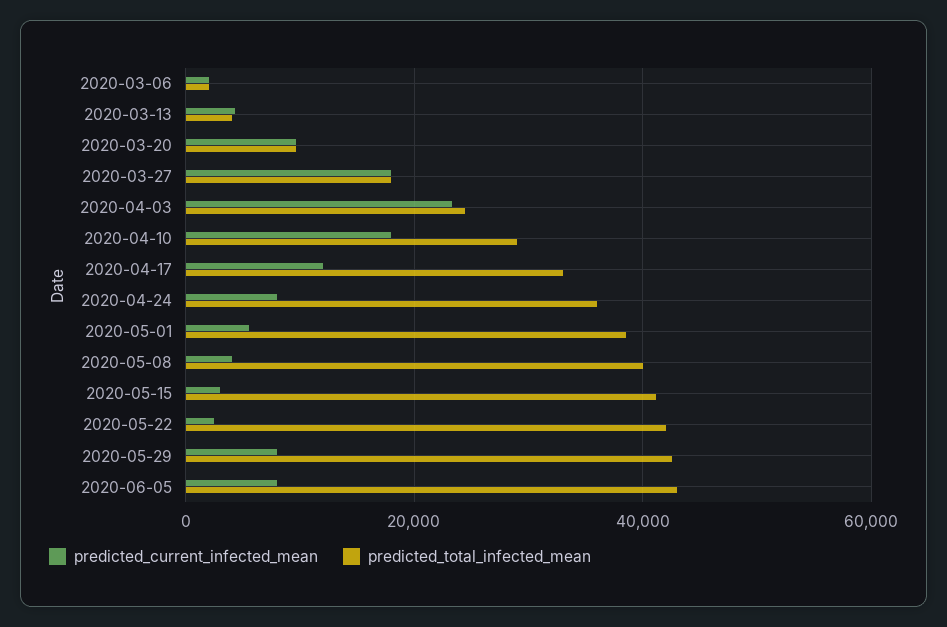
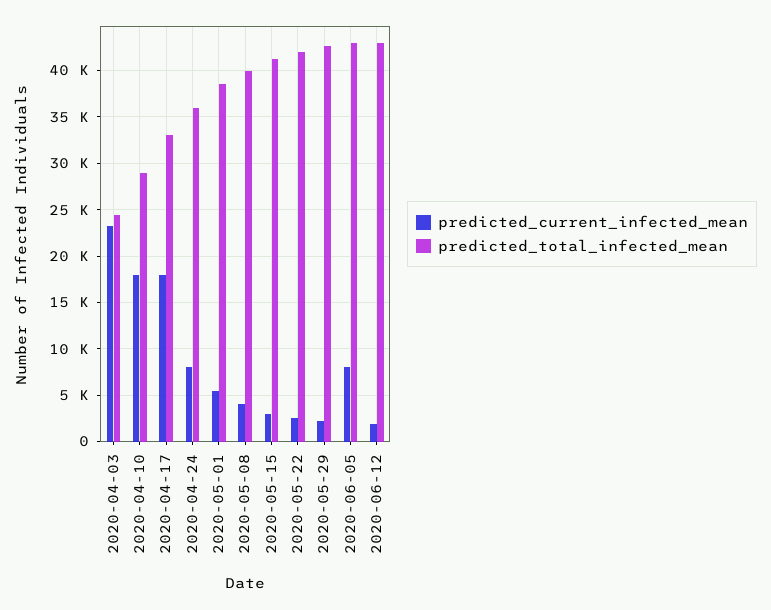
predicted_current_infected_mean, 2020-03-06: 2000 -> none
predicted_total_infected_mean, 2020-03-06: 2000 -> none
predicted_current_infected_mean, 2020-03-13: 4000 -> none
predicted_total_infected_mean, 2020-03-13: 4000 -> none
predicted_current_infected_mean, 2020-03-20: 10000 -> none
predicted_total_infected_mean, 2020-03-20: 10000 -> none
predicted_current_infected_mean, 2020-03-27: 18000 -> none
predicted_total_infected_mean, 2020-03-27: 18000 -> none
predicted_current_infected_mean, 2020-04-17: 12000 -> 18000
predicted_current_infected_mean, 2020-05-29: 8000 -> 2000
predicted_current_infected_mean, 2020-06-12: none -> 2000
predicted_total_infected_mean, 2020-06-12: none -> 43000

